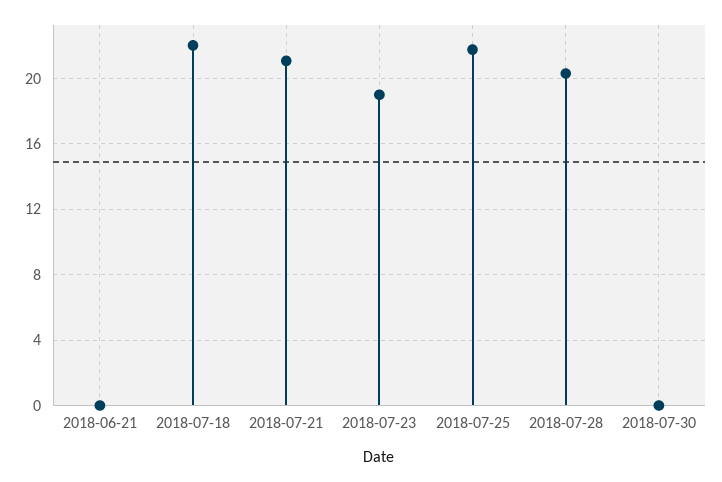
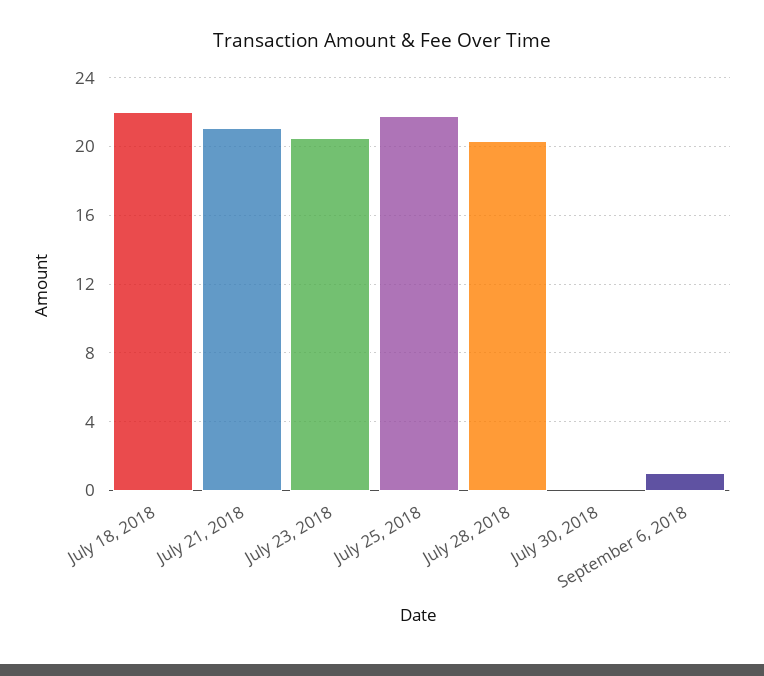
2018-06-21: 0 -> none
2018-07-23: 19 -> 20.5
September 6, 2018: none -> 1

